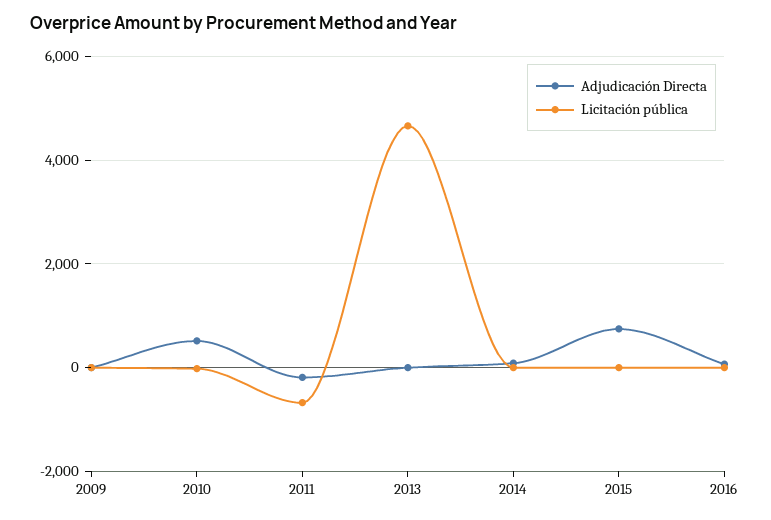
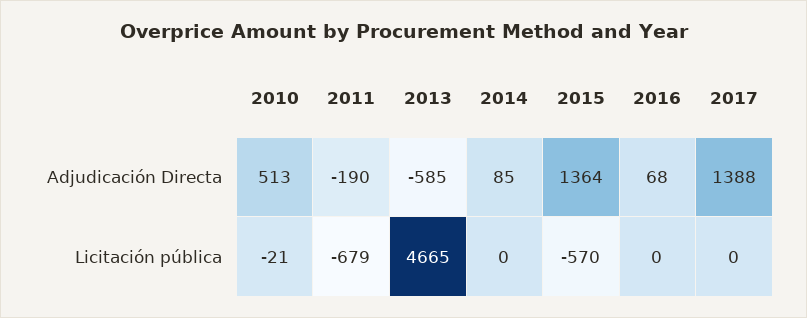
Adjudicación Directa, 2009: 0 -> none
Licitación pública, 2009: 0 -> none
Adjudicación Directa, 2013: 0 -> -585
Adjudicación Directa, 2015: 800 -> 1364
Licitación pública, 2015: 0 -> -570
Adjudicación Directa, 2017: none -> 1388
Licitación pública, 2017: none -> 0

